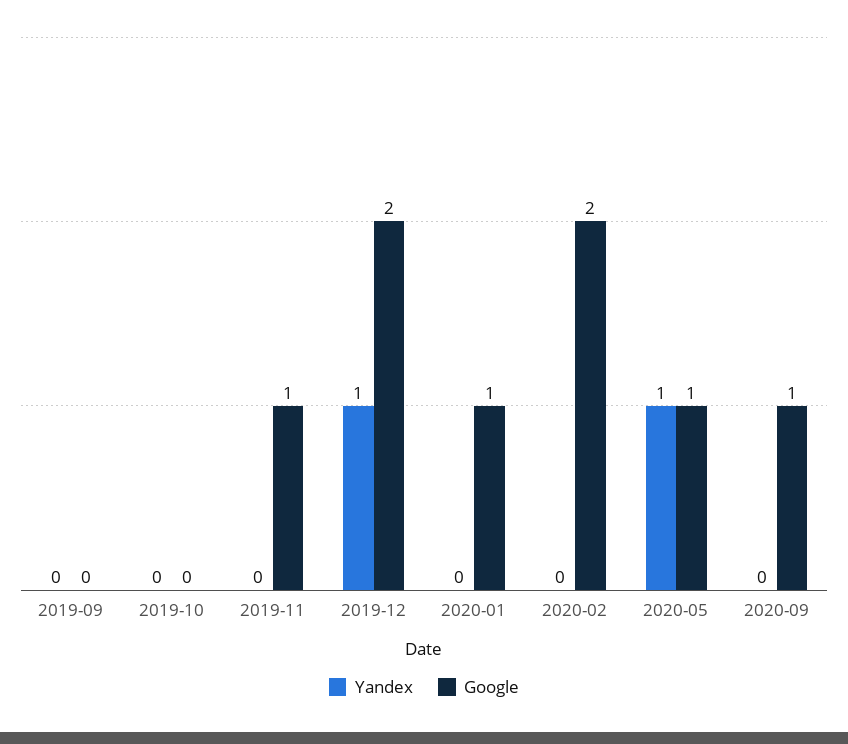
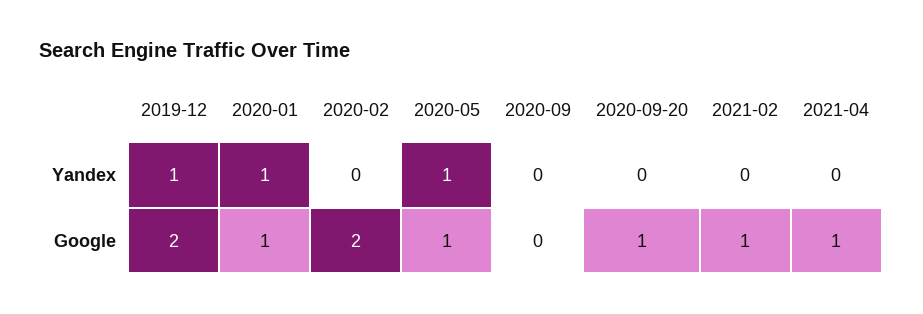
Yandex, 2019-09: 0 -> none
Google, 2019-09: 0 -> none
Yandex, 2019-10: 0 -> none
Google, 2019-10: 0 -> none
Yandex, 2019-11: 0 -> none
Google, 2019-11: 1 -> none
Yandex, 2020-01: 0 -> 1
Google, 2020-09: 1 -> 0
Yandex, 2020-09-20: none -> 0
Yandex, 2021-02: none -> 0
Yandex, 2021-04: none -> 0
Google, 2020-09-20: none -> 1
Google, 2021-02: none -> 1
Google, 2021-04: none -> 1

